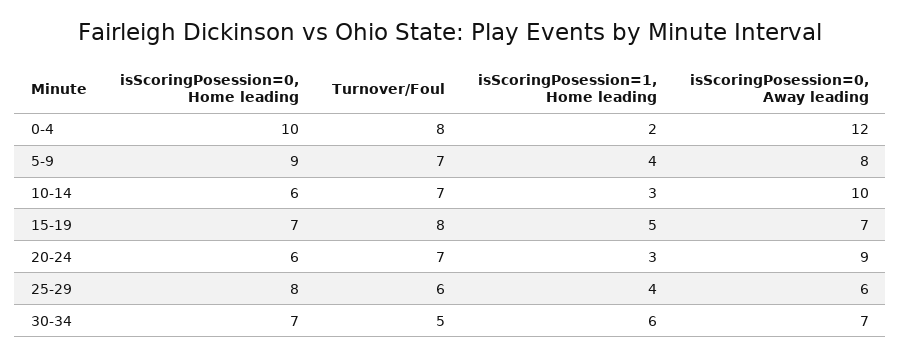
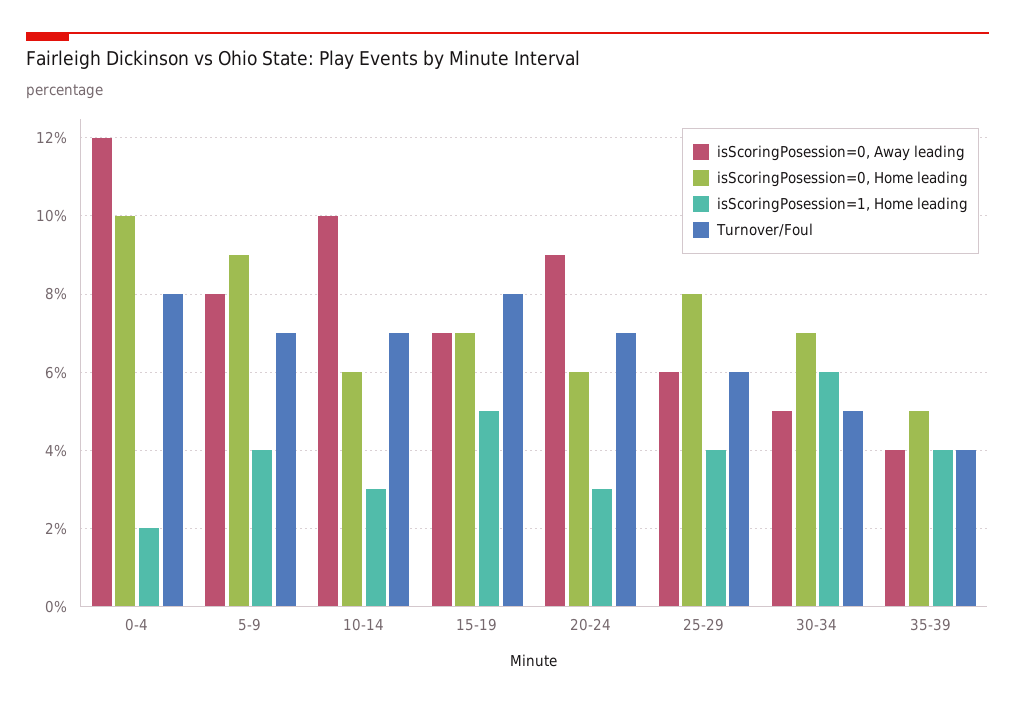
isScoringPosession=0, Away leading, 30-34: 7 -> 5
isScoringPosession=0, Away leading, 35-39: none -> 4
isScoringPosession=0, Home leading, 35-39: none -> 5
isScoringPosession=1, Home leading, 35-39: none -> 4
Turnover/Foul, 35-39: none -> 4

